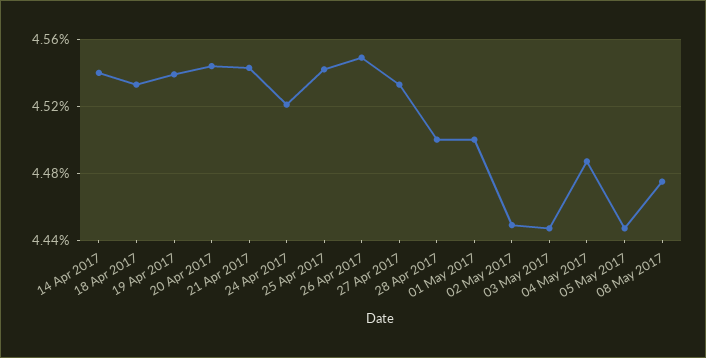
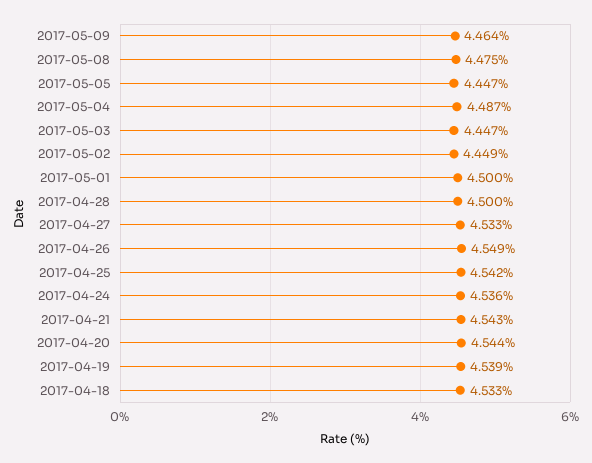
14 Apr 2017: 4.54 -> none
24 Apr 2017: 4.52 -> 4.536
2017-05-09: none -> 4.464

